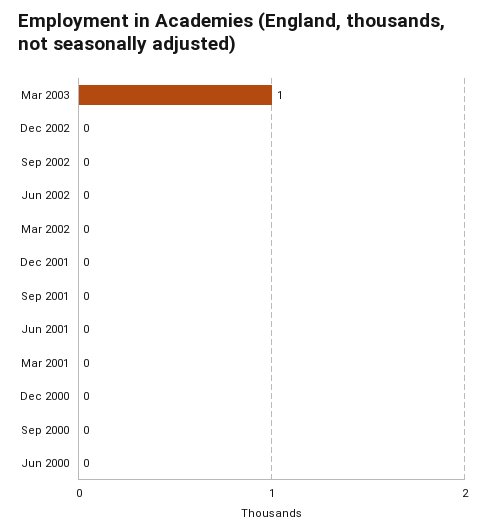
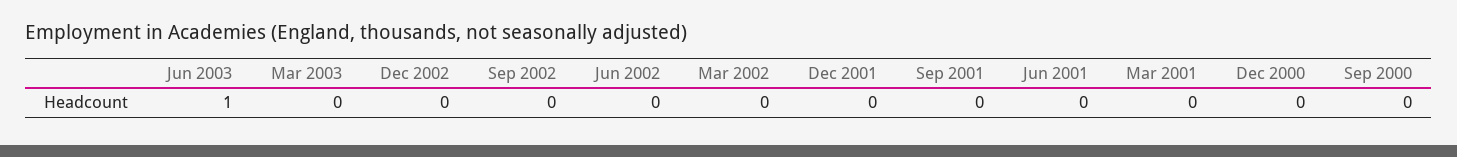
Mar 2003: 1 -> 0
Jun 2000: 0 -> none
Jun 2003: none -> 1

